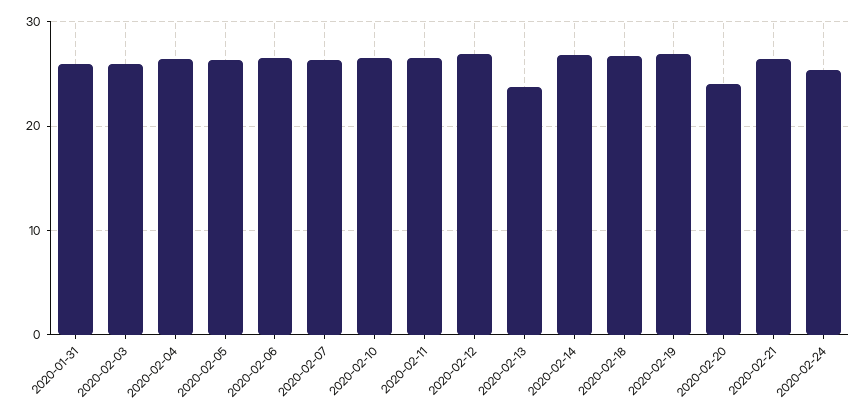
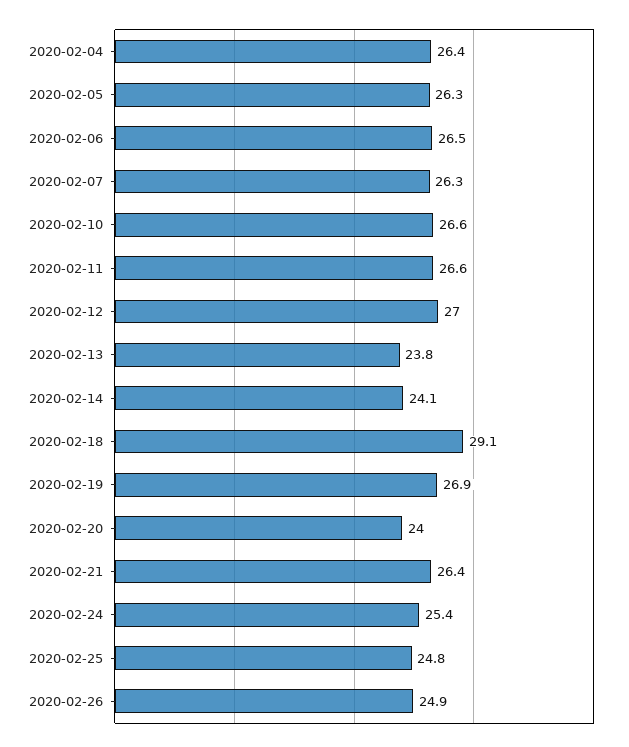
2020-01-31: 26 -> none
2020-02-03: 26 -> none
2020-02-14: 27 -> 24.1
2020-02-18: 27 -> 29.1
2020-02-25: none -> 24.8
2020-02-26: none -> 24.9

